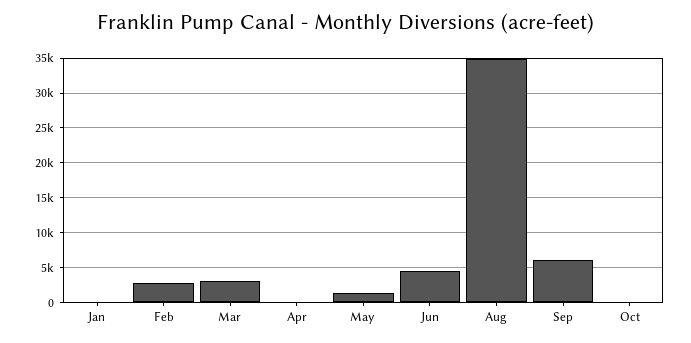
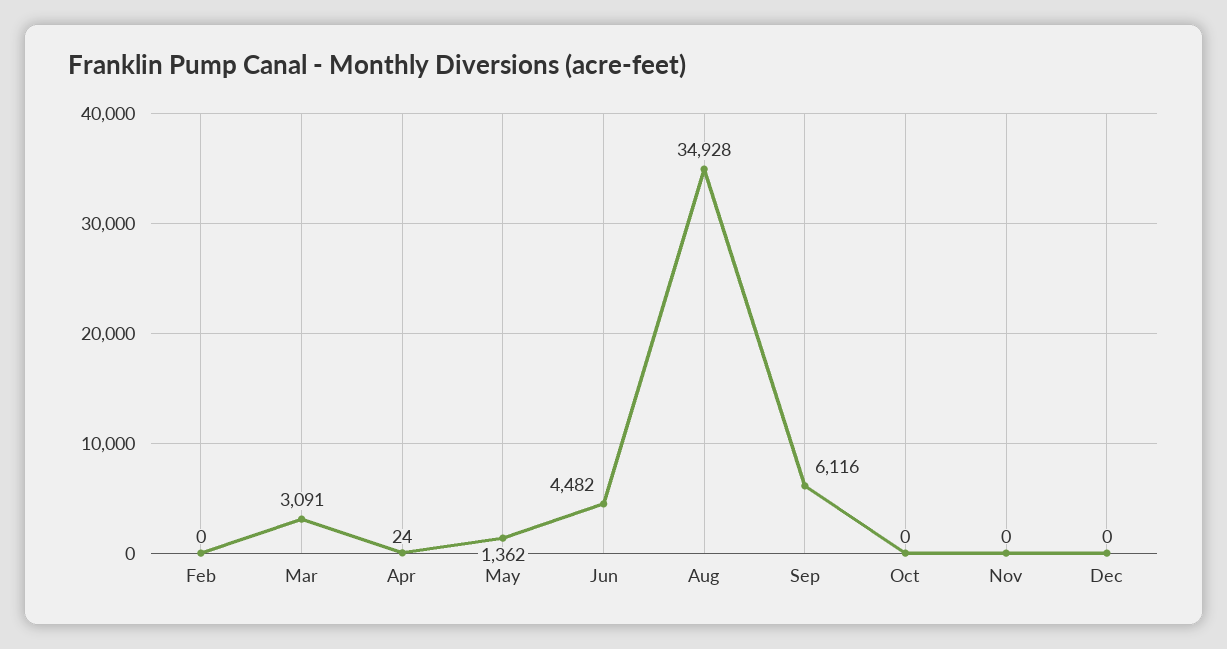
Jan: 0 -> none
Feb: 3000 -> 0
Nov: none -> 0
Dec: none -> 0

